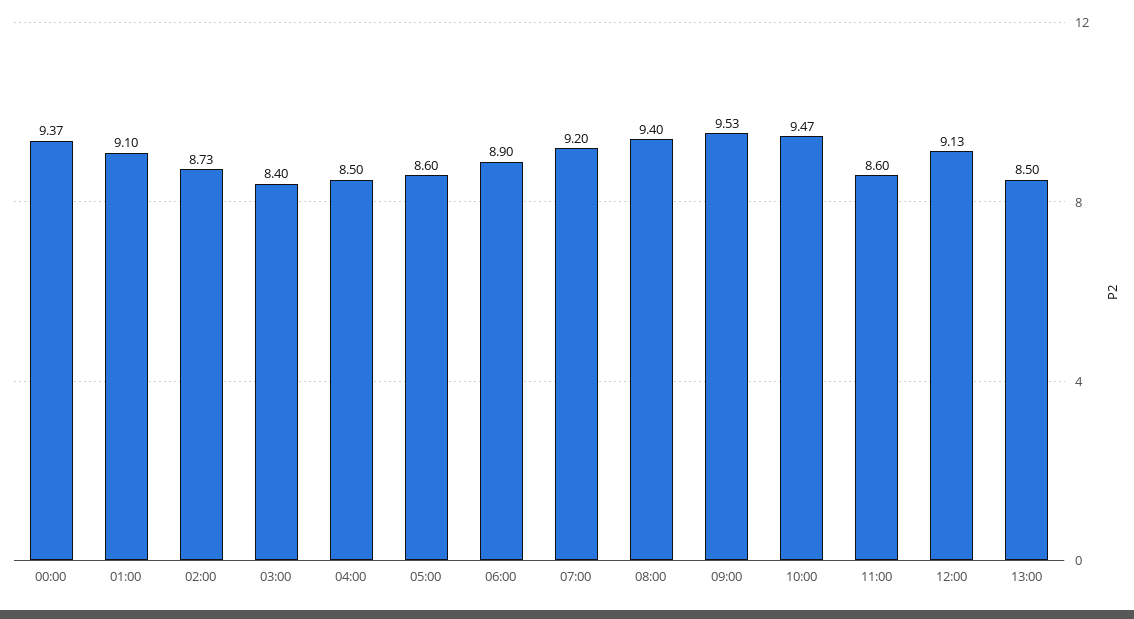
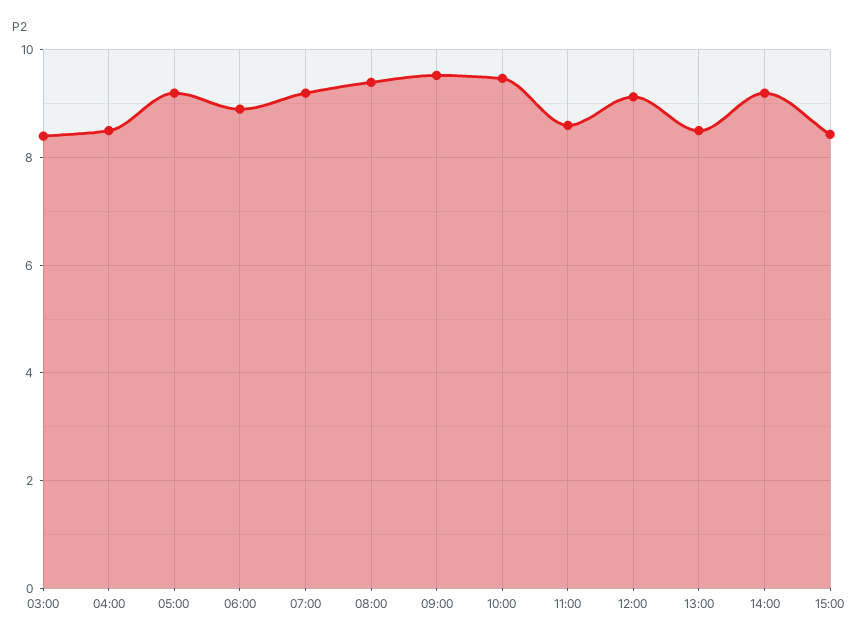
00:00: 9.37 -> none
01:00: 9.1 -> none
02:00: 8.73 -> none
05:00: 8.6 -> 9.2
14:00: none -> 9.2
15:00: none -> 8.4

